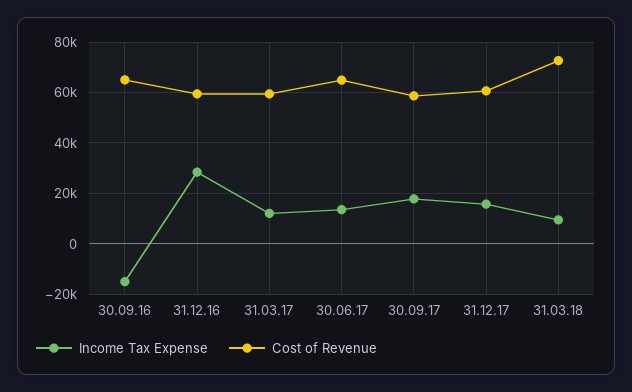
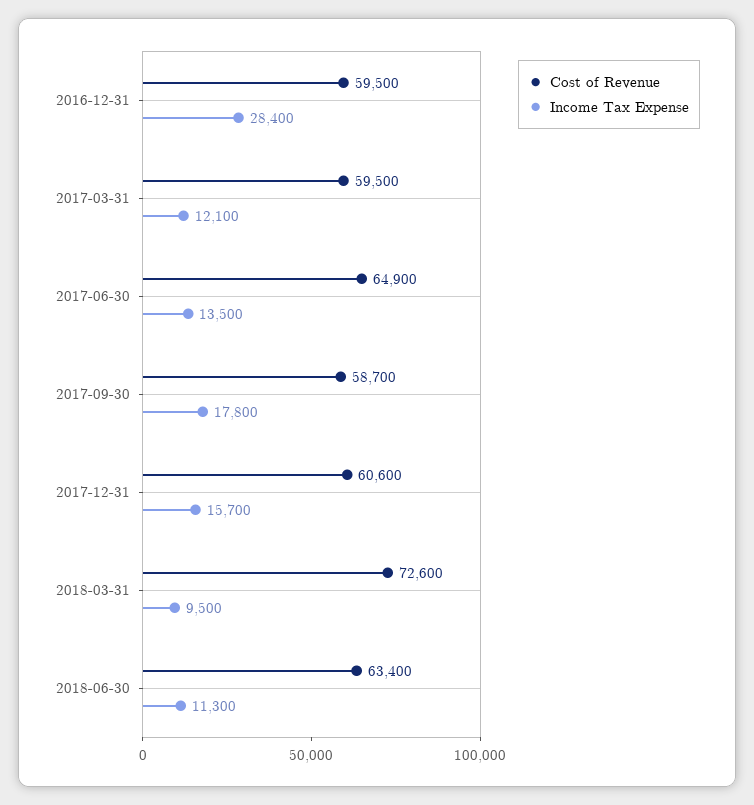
Income Tax Expense, 30.09.16: -15000 -> none
Cost of Revenue, 30.09.16: 65000 -> none
Cost of Revenue, 2018-06-30: none -> 63400
Income Tax Expense, 2018-06-30: none -> 11300

